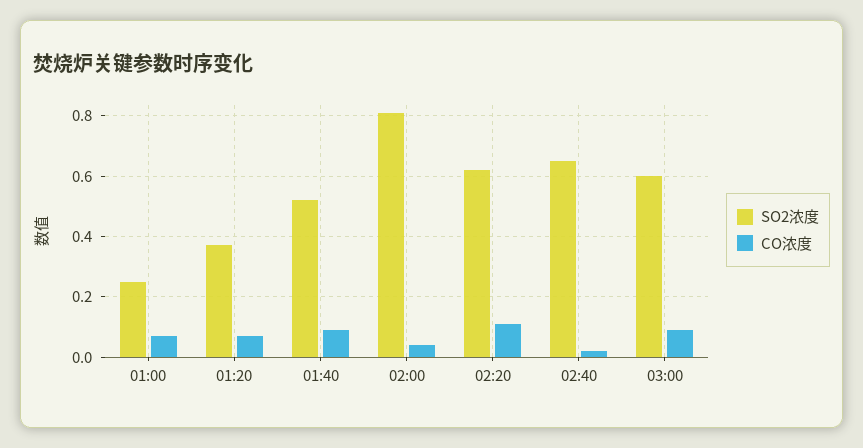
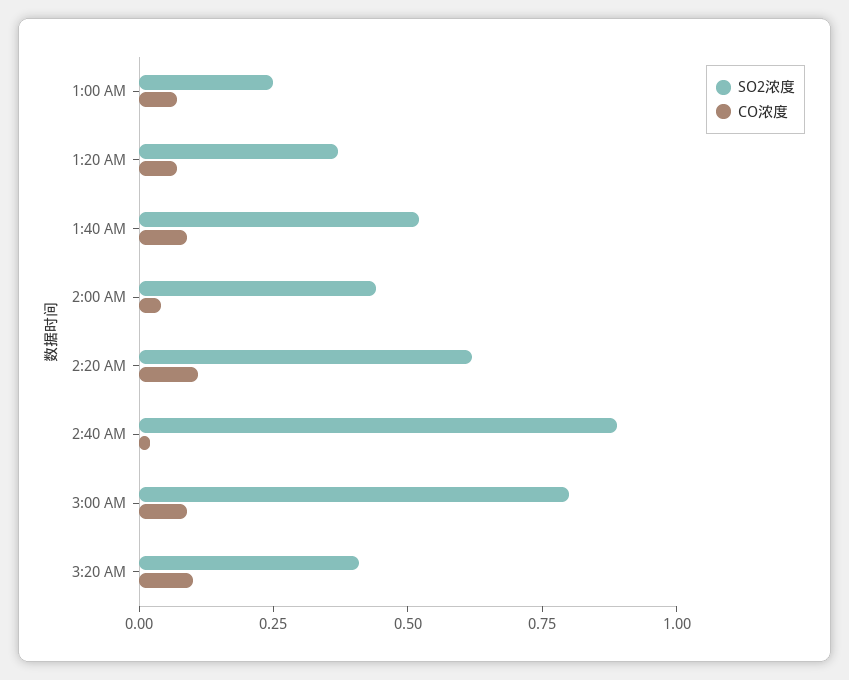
SO2浓度, 02:00: 0.8 -> 0.45
SO2浓度, 02:40: 0.65 -> 0.9
SO2浓度, 03:00: 0.6 -> 0.8
SO2浓度, 3:20 AM: none -> 0.4
CO浓度, 3:20 AM: none -> 0.1

